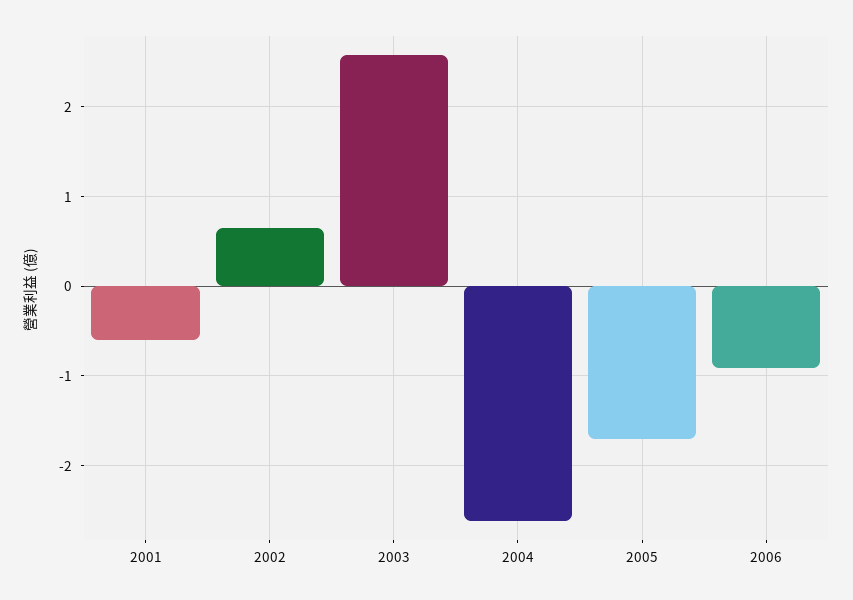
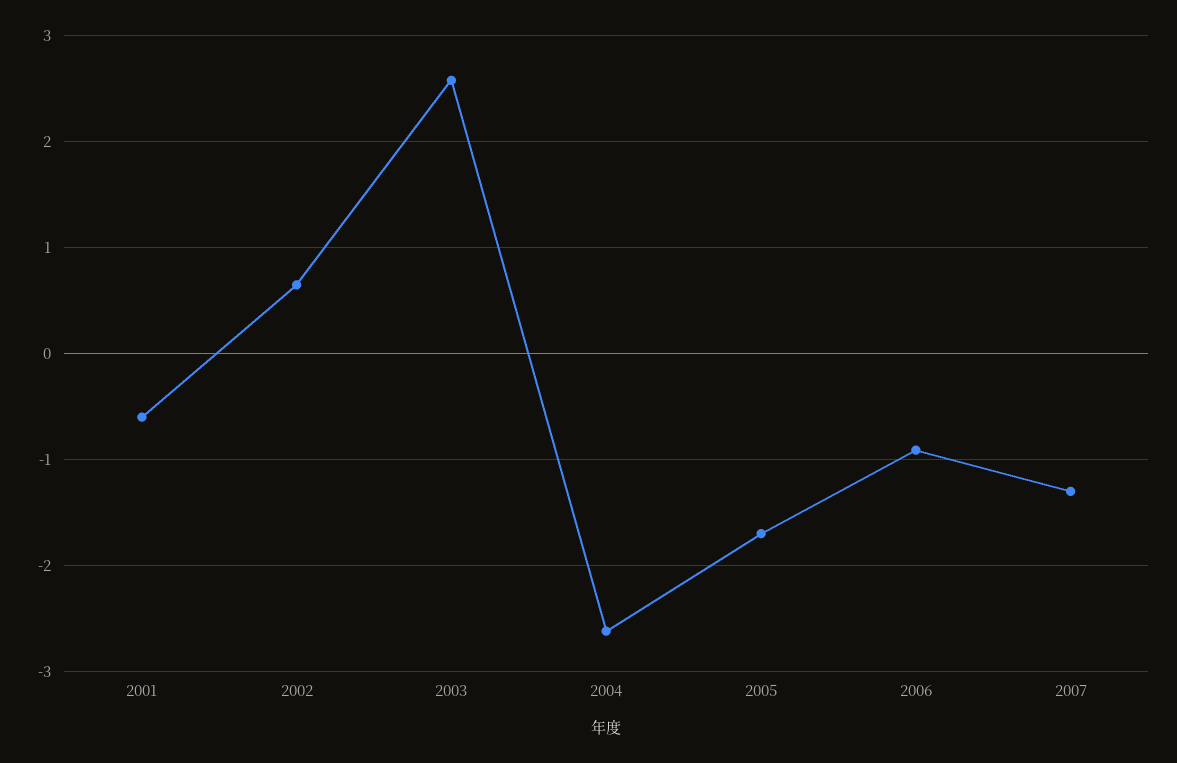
2007: none -> -1.3

